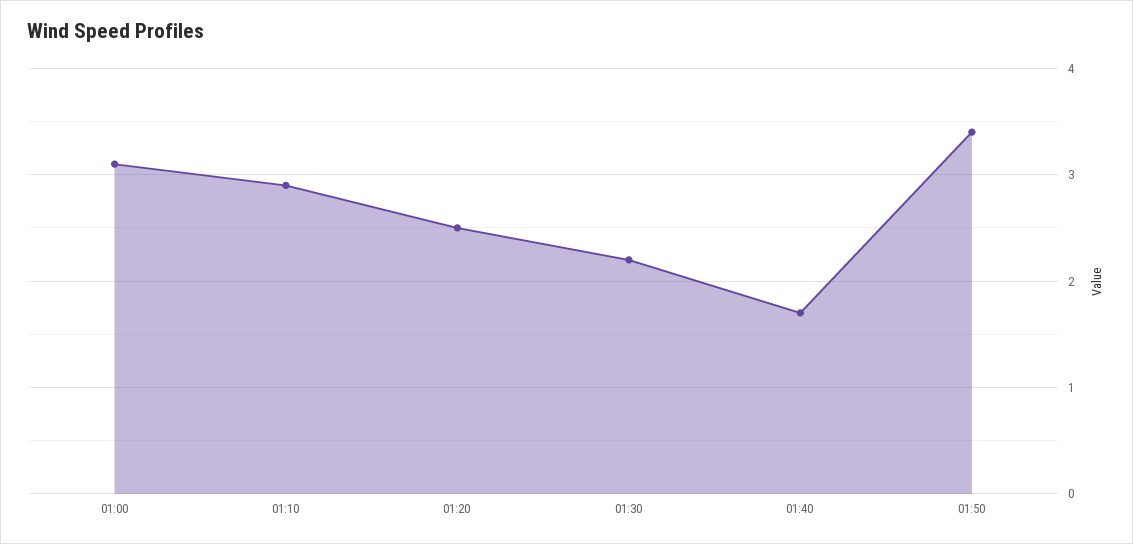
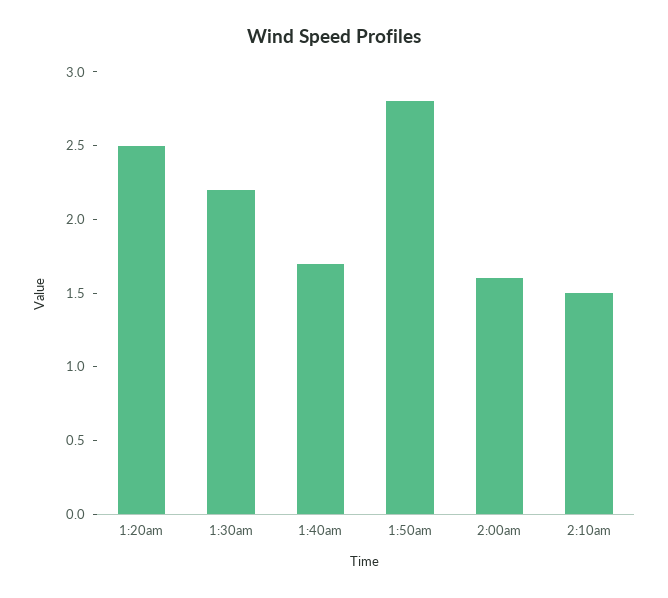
01:00: 3.1 -> none
01:10: 2.9 -> none
01:50: 3.4 -> 2.8
2:00am: none -> 1.6
2:10am: none -> 1.5

